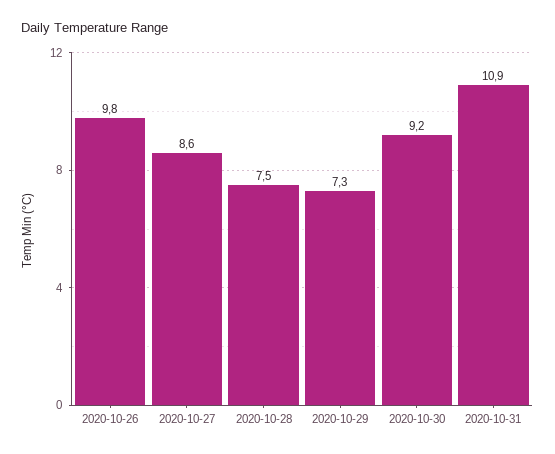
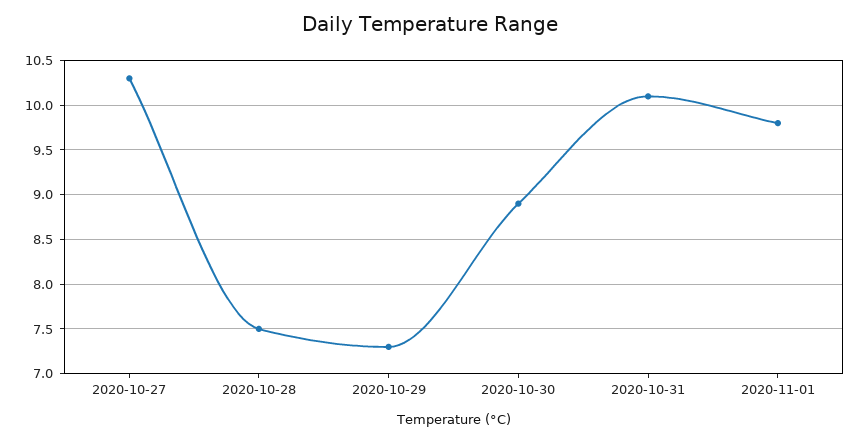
2020-10-26: 9.8 -> none
2020-10-27: 8.6 -> 10.3
2020-10-30: 9.2 -> 8.9
2020-10-31: 10.9 -> 10.1
2020-11-01: none -> 9.8

